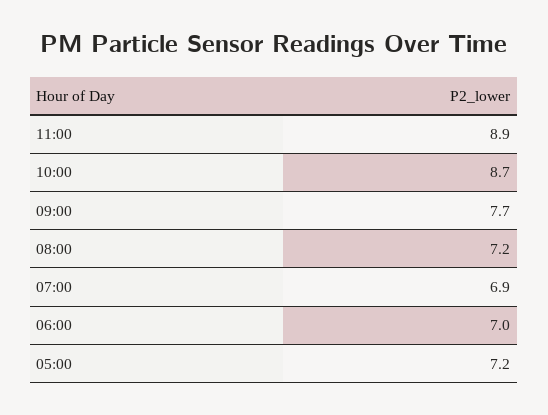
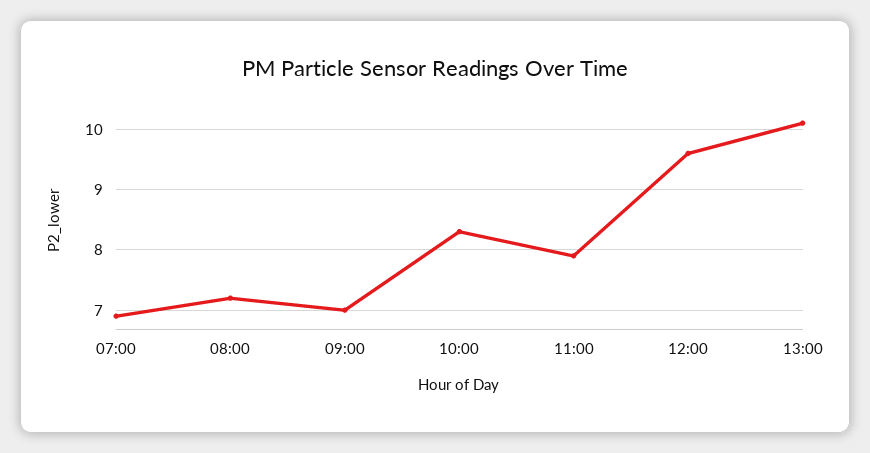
11:00: 8.9 -> 7.9
10:00: 8.7 -> 8.3
09:00: 7.7 -> 7
06:00: 7 -> none
05:00: 7.2 -> none
12:00: none -> 9.6
13:00: none -> 10.1

